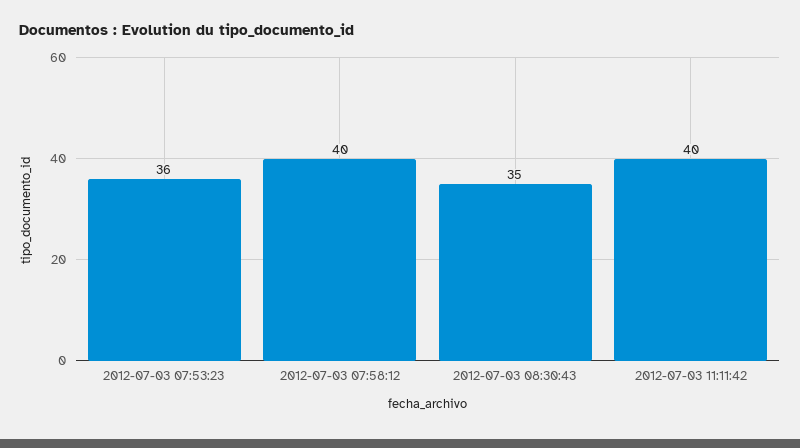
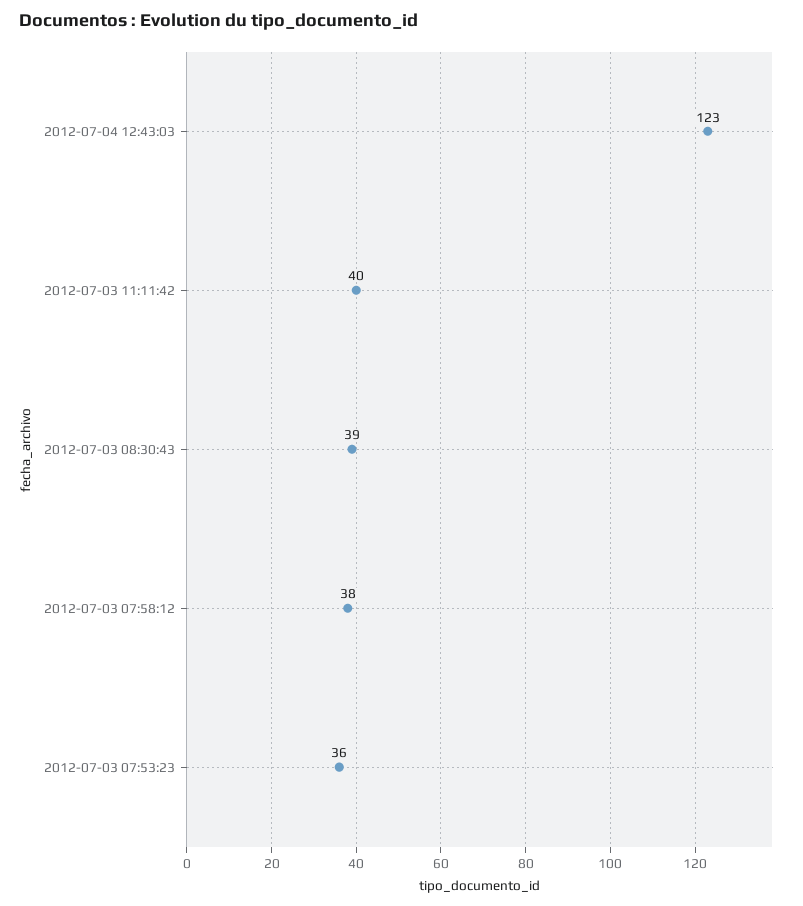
2012-07-03 07:58:12: 40 -> 38
2012-07-03 08:30:43: 35 -> 39
2012-07-04 12:43:03: none -> 123

